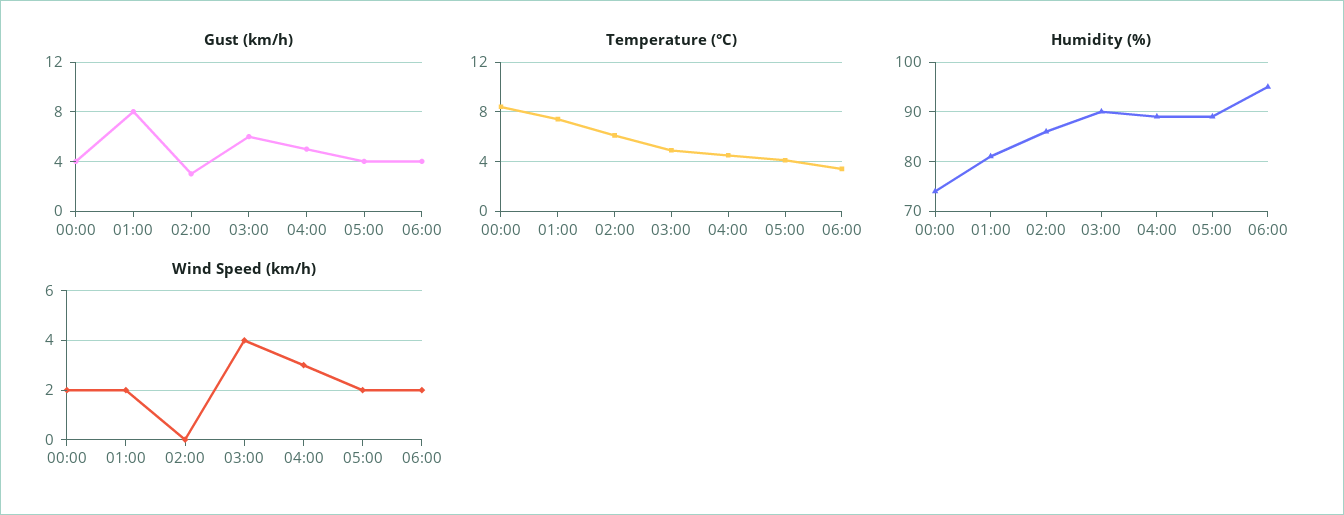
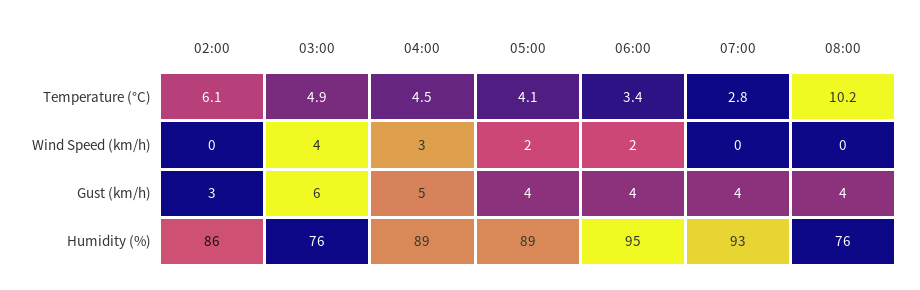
Gust (km/h), 00:00: 4 -> none
Gust (km/h), 01:00: 8 -> none
Temperature (°C), 00:00: 8.5 -> none
Temperature (°C), 01:00: 7.5 -> none
Humidity (%), 00:00: 75 -> none
Humidity (%), 01:00: 80 -> none
Humidity (%), 03:00: 90 -> 76
Wind Speed (km/h), 00:00: 2 -> none
Wind Speed (km/h), 01:00: 2 -> none
Temperature (°C), 07:00: none -> 2.8
Temperature (°C), 08:00: none -> 10.2
Wind Speed (km/h), 07:00: none -> 0
Wind Speed (km/h), 08:00: none -> 0
Gust (km/h), 07:00: none -> 4
Gust (km/h), 08:00: none -> 4
Humidity (%), 07:00: none -> 93
Humidity (%), 08:00: none -> 76

